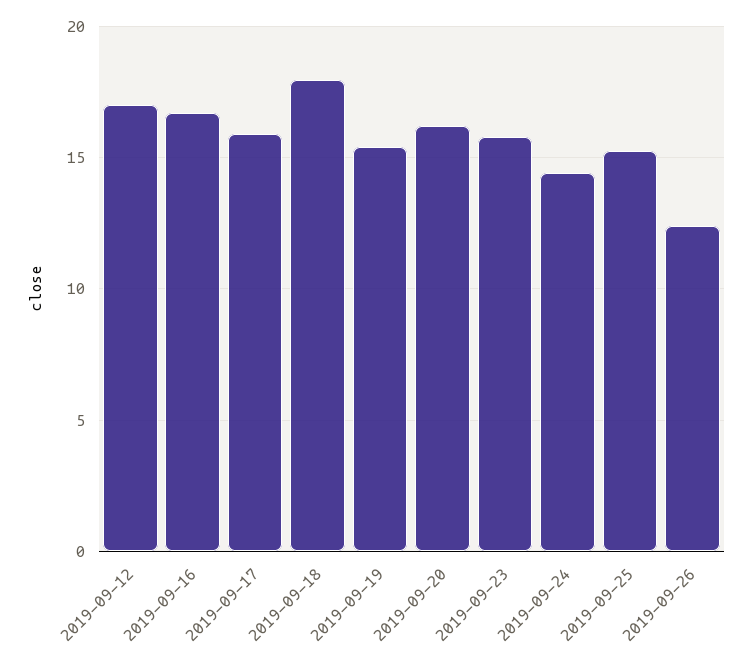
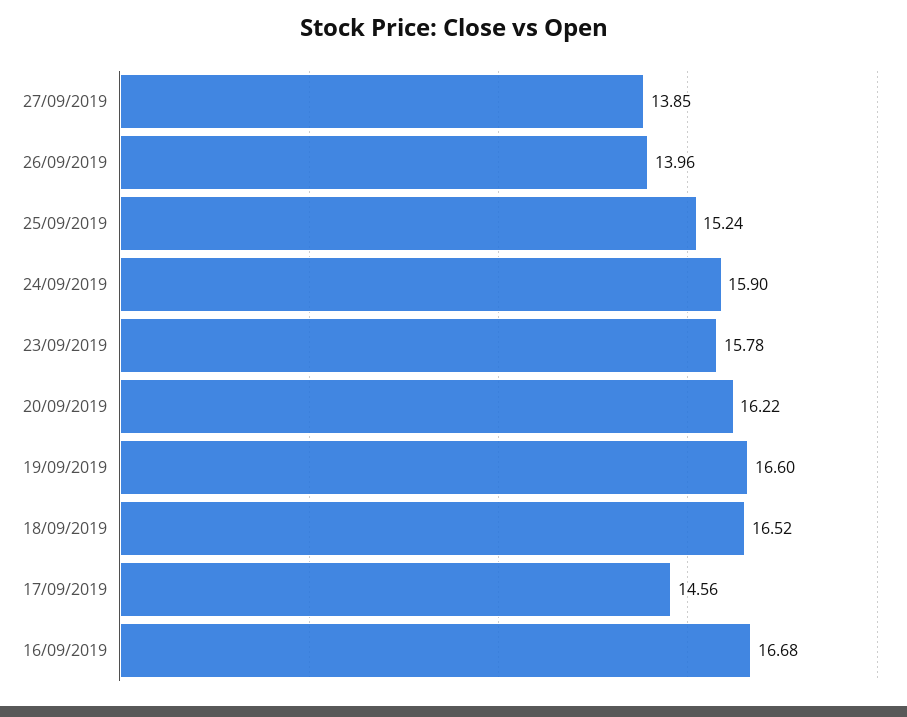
2019-09-12: 17 -> none
2019-09-17: 16 -> 14.56
2019-09-18: 18 -> 16.52
2019-09-19: 15.5 -> 16.6
2019-09-24: 14.5 -> 15.9
2019-09-26: 12.5 -> 13.96
27/09/2019: none -> 13.85

